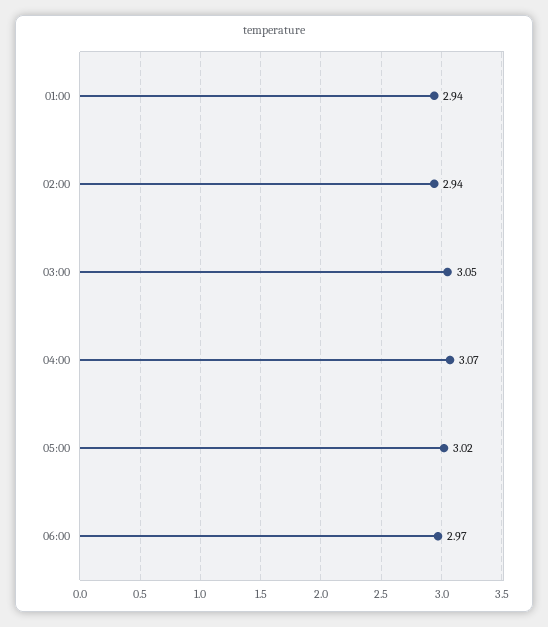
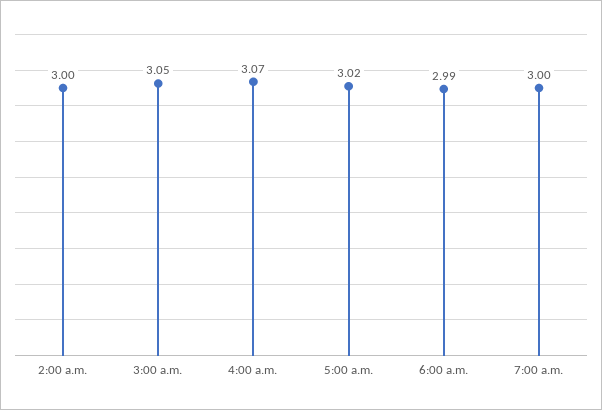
01:00: 2.94 -> none
02:00: 2.94 -> 3
06:00: 2.97 -> 2.99
7:00 a.m.: none -> 3

